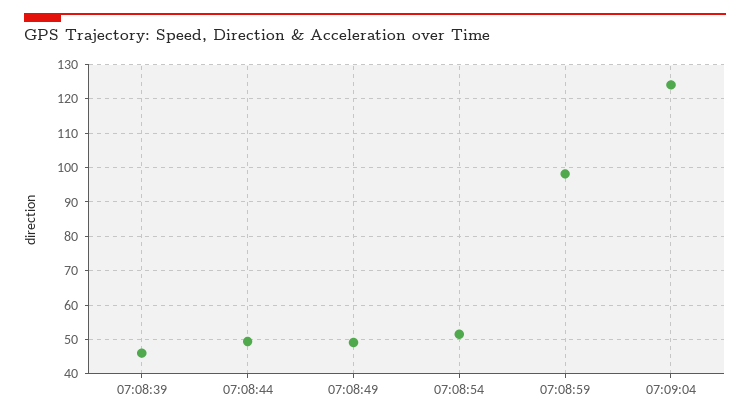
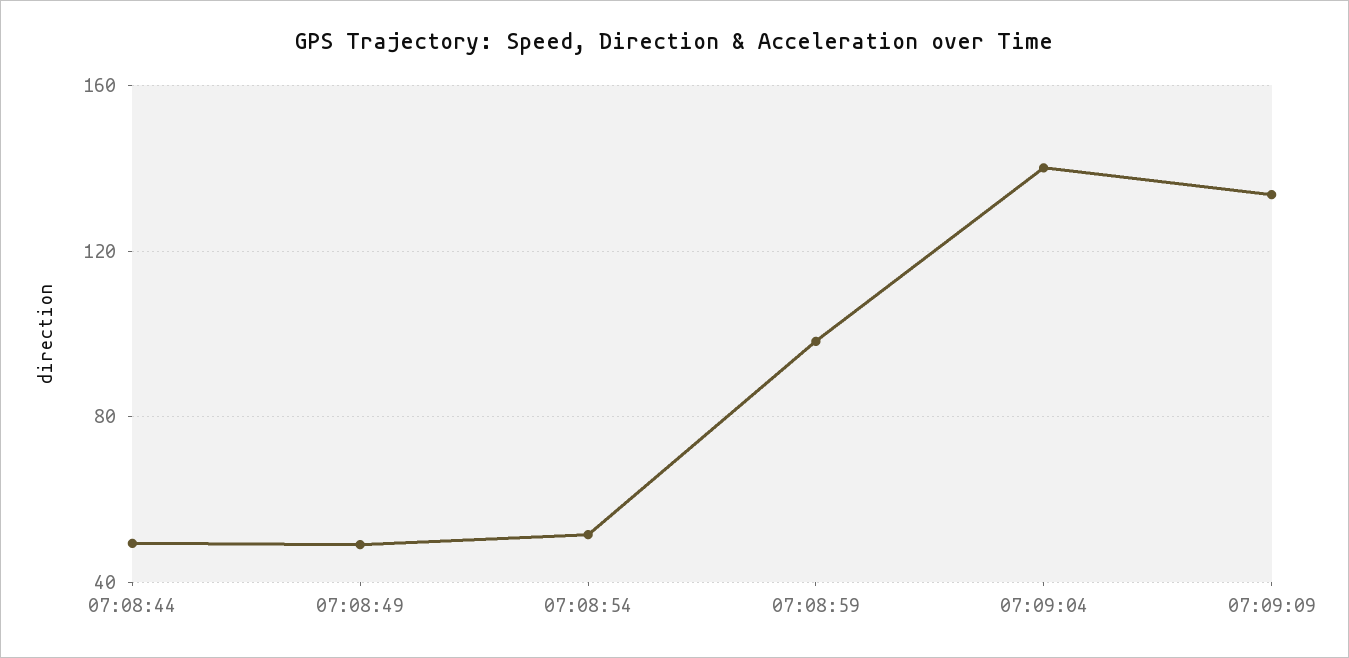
07:08:39: 46 -> none
07:09:04: 124 -> 140
07:09:09: none -> 135

